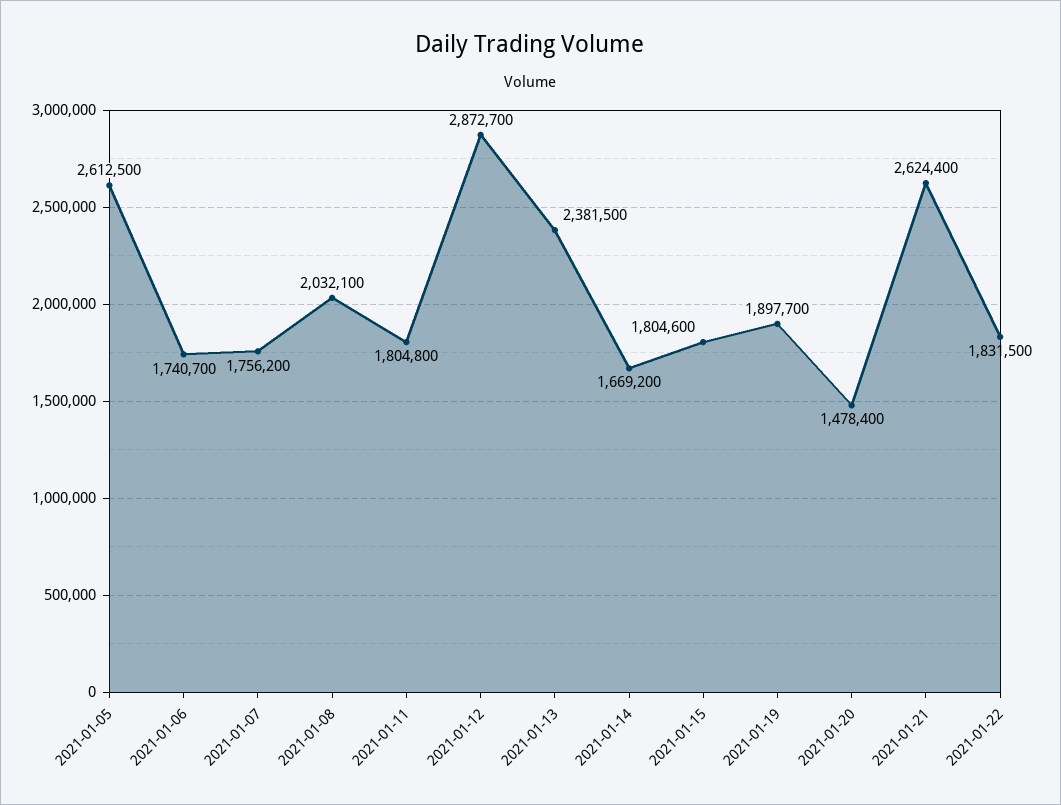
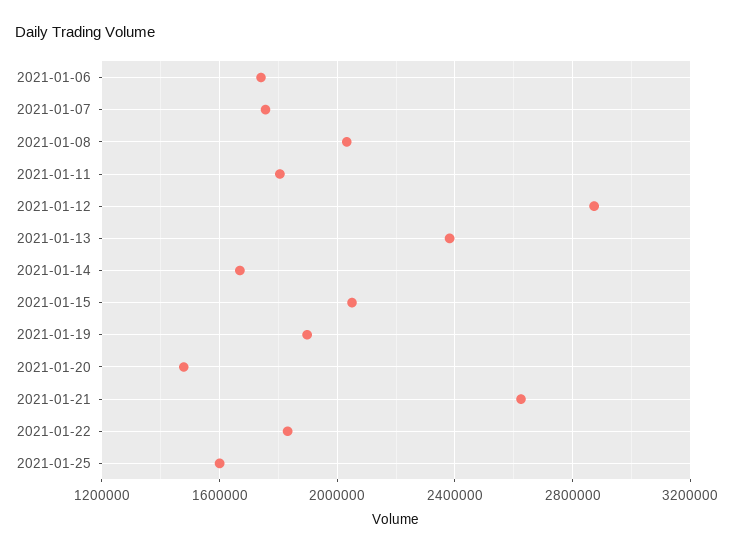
2021-01-05: 2612500 -> none
2021-01-15: 1804600 -> 2050000
2021-01-25: none -> 1600000

